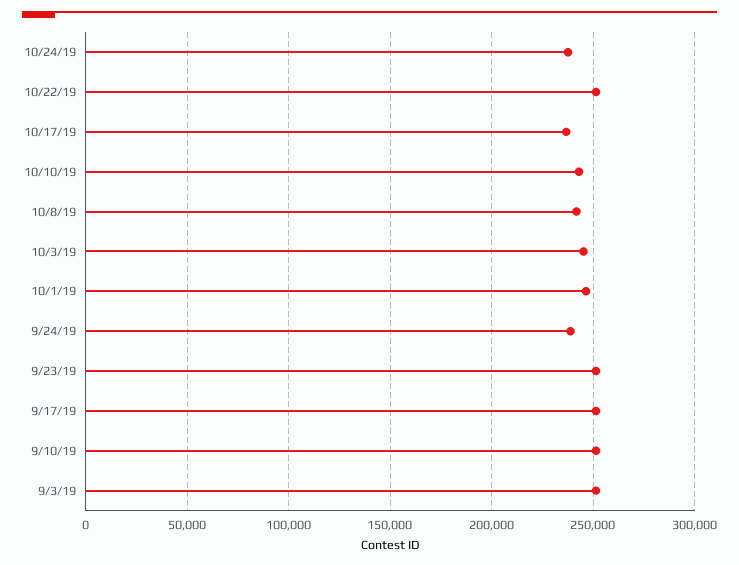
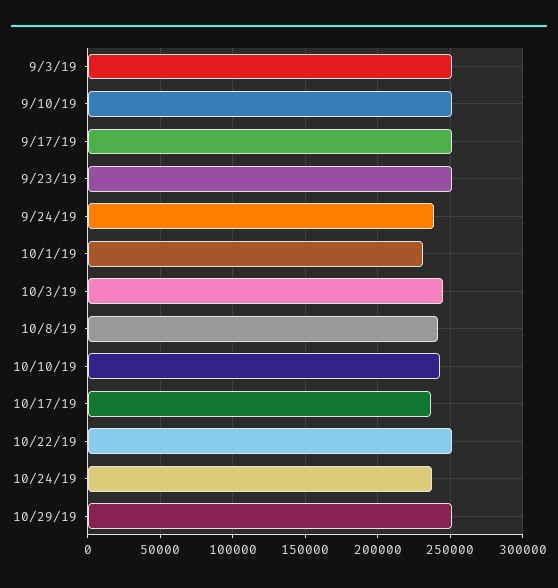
10/1/19: 245000 -> 230000
10/29/19: none -> 250000

